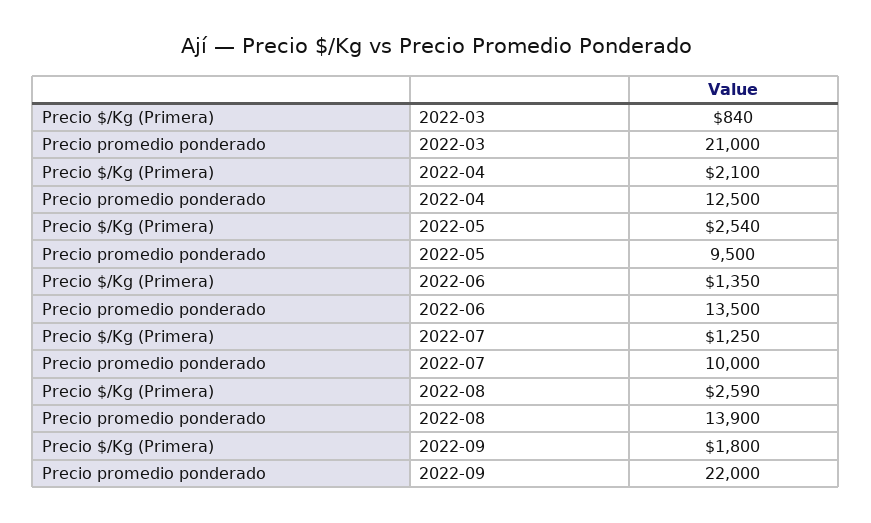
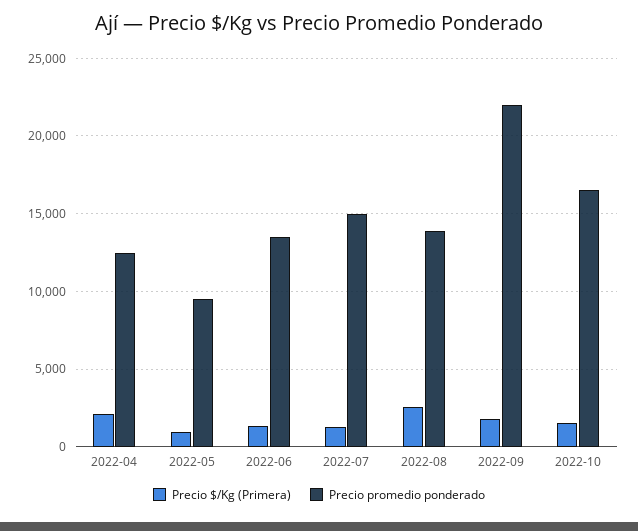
Precio $/Kg (Primera), 2022-03: 840 -> none
Precio promedio ponderado, 2022-03: 21000 -> none
Precio $/Kg (Primera), 2022-05: 2540 -> 1000
Precio promedio ponderado, 2022-07: 10000 -> 15000
Precio $/Kg (Primera), 2022-10: none -> 1500
Precio promedio ponderado, 2022-10: none -> 16500

